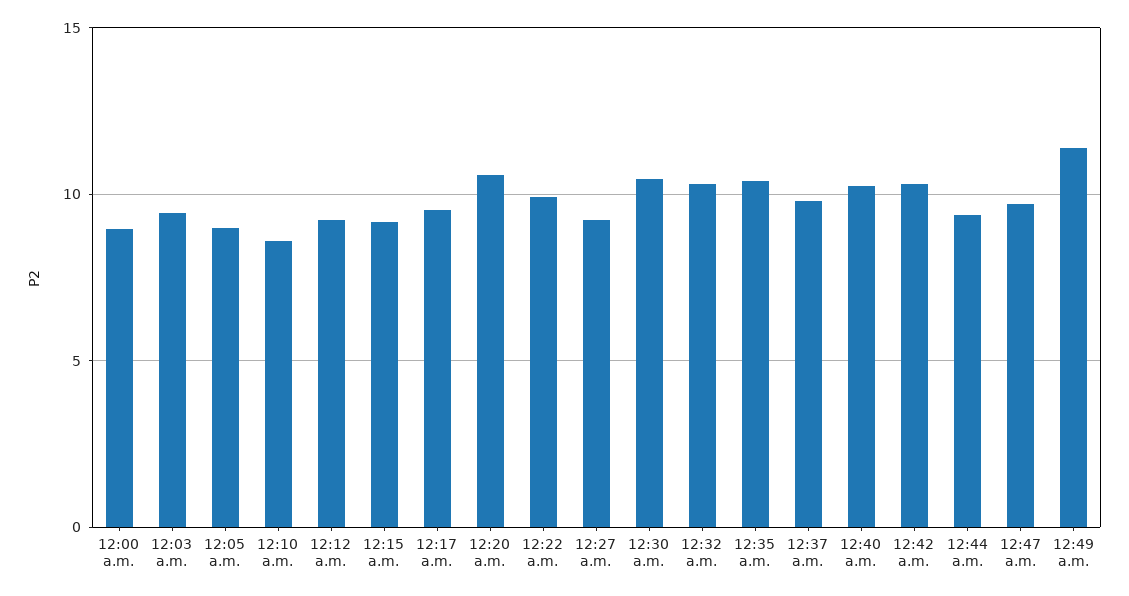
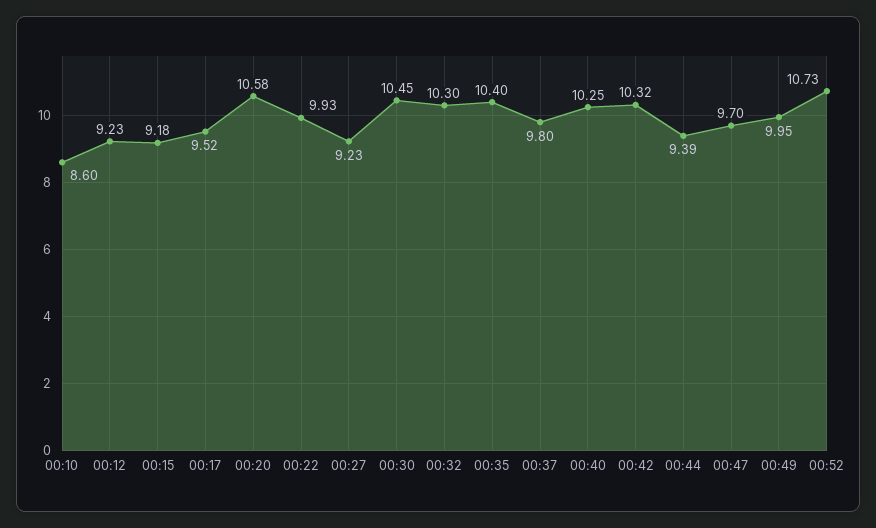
12:00 a.m.: 9 -> none
12:03 a.m.: 9.5 -> none
12:05 a.m.: 9 -> none
12:49 a.m.: 11.5 -> 9.95
00:52: none -> 10.73

